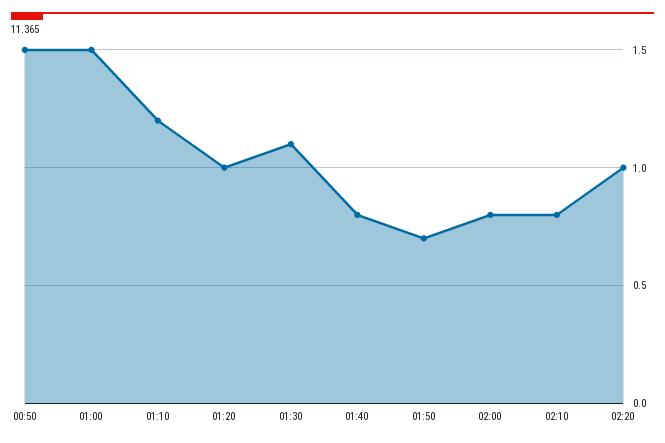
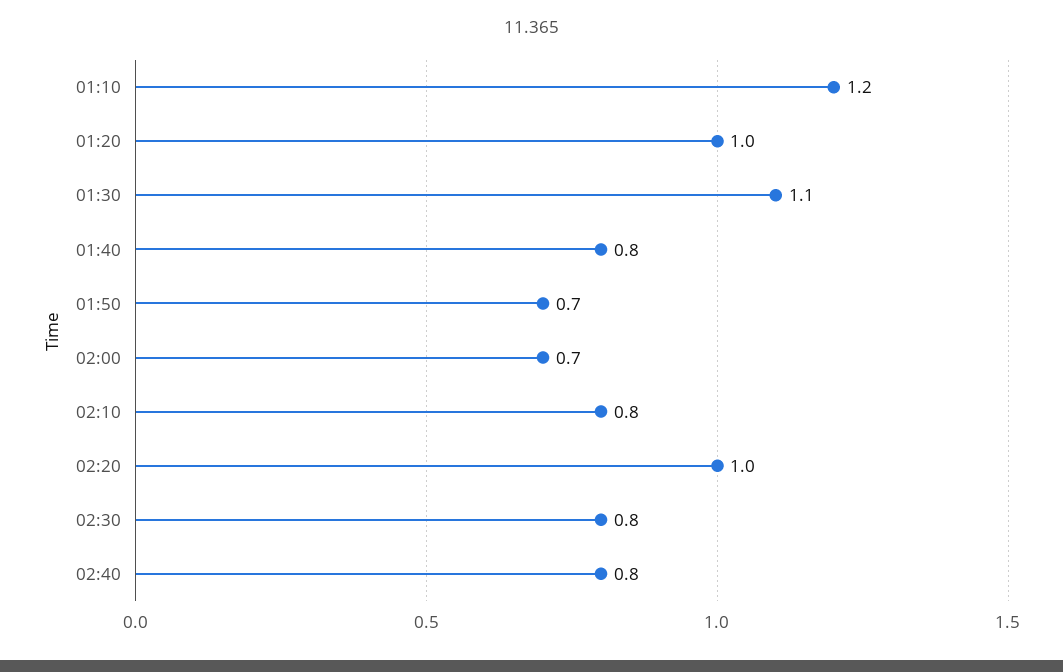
00:50: 1.5 -> none
01:00: 1.5 -> none
02:00: 0.8 -> 0.7
02:30: none -> 0.8
02:40: none -> 0.8

